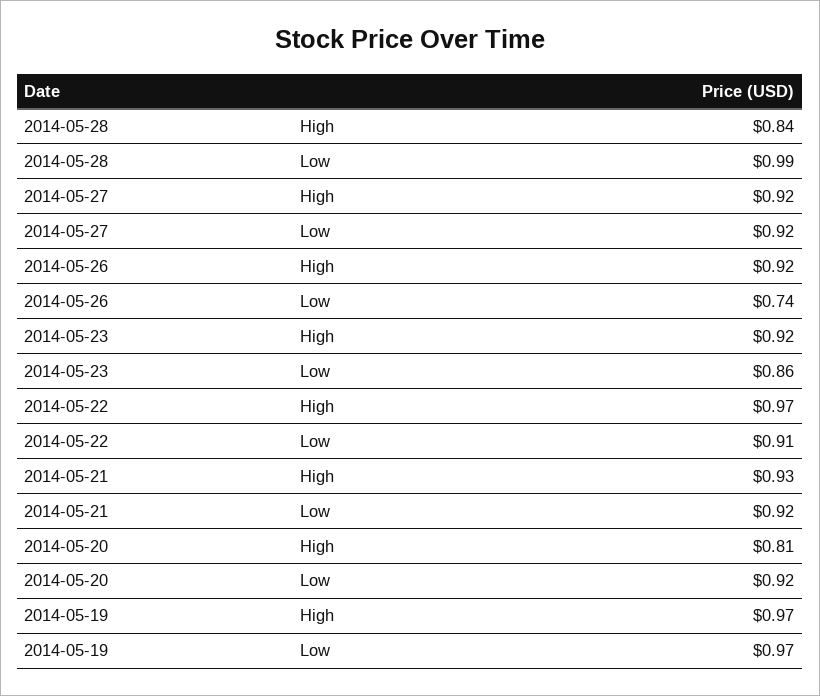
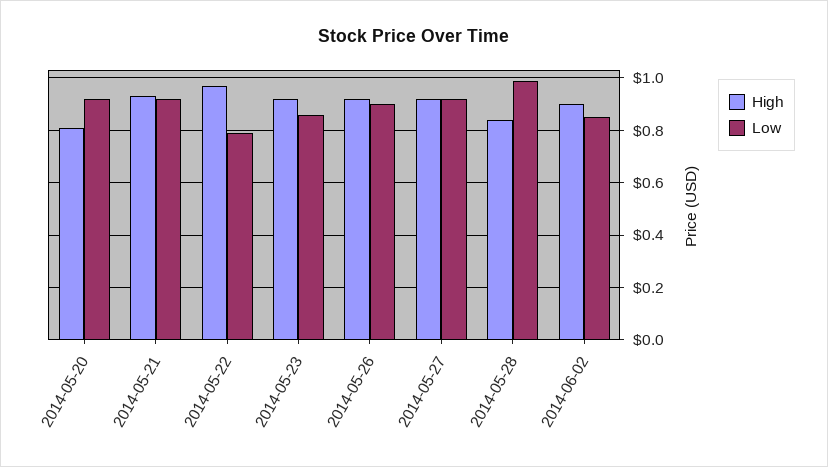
Low, 2014-05-26: 0.74 -> 0.9
Low, 2014-05-22: 0.91 -> 0.8
High, 2014-05-19: 0.97 -> none
Low, 2014-05-19: 0.97 -> none
High, 2014-06-02: none -> 0.9
Low, 2014-06-02: none -> 0.85

